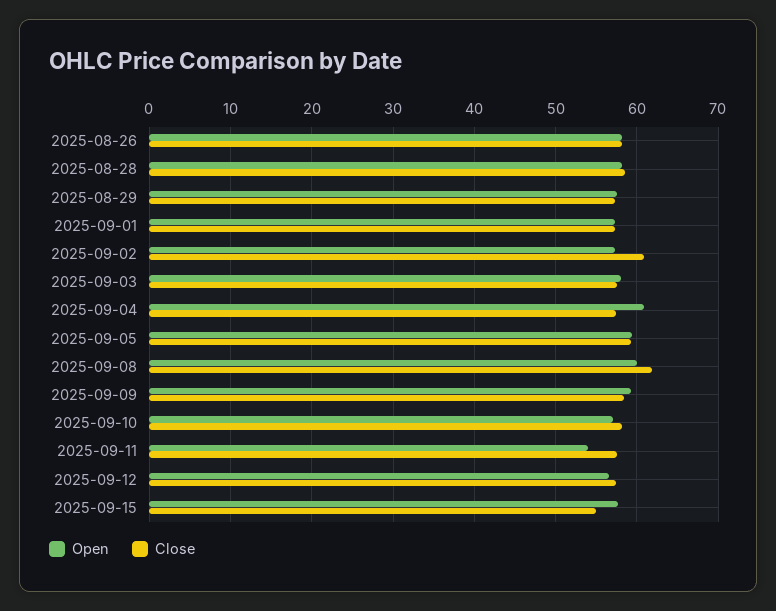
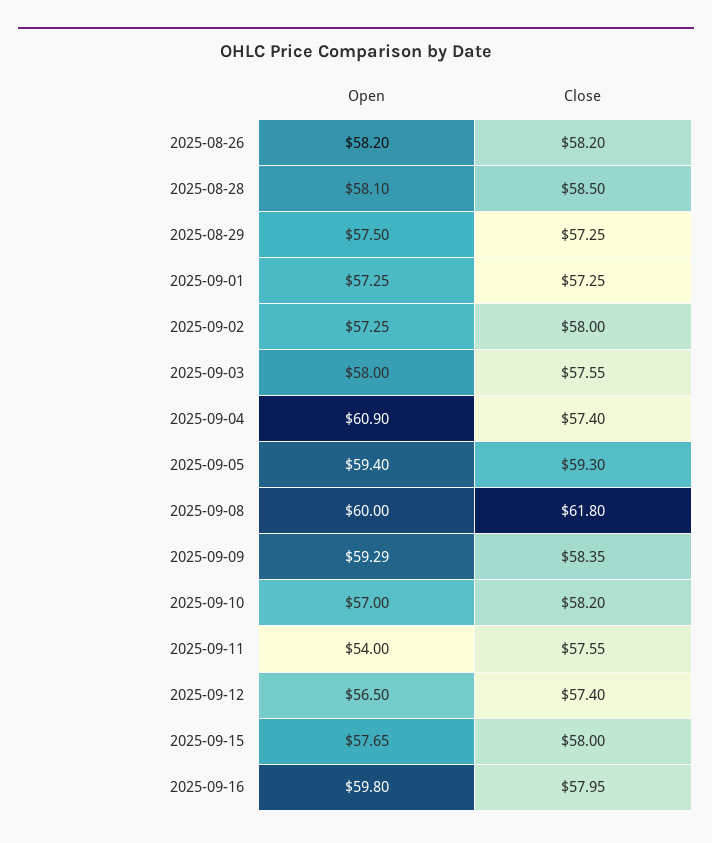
Close, 2025-09-02: 61 -> 58
Close, 2025-09-15: 55 -> 58
Open, 2025-09-16: none -> 59.8
Close, 2025-09-16: none -> 57.95

